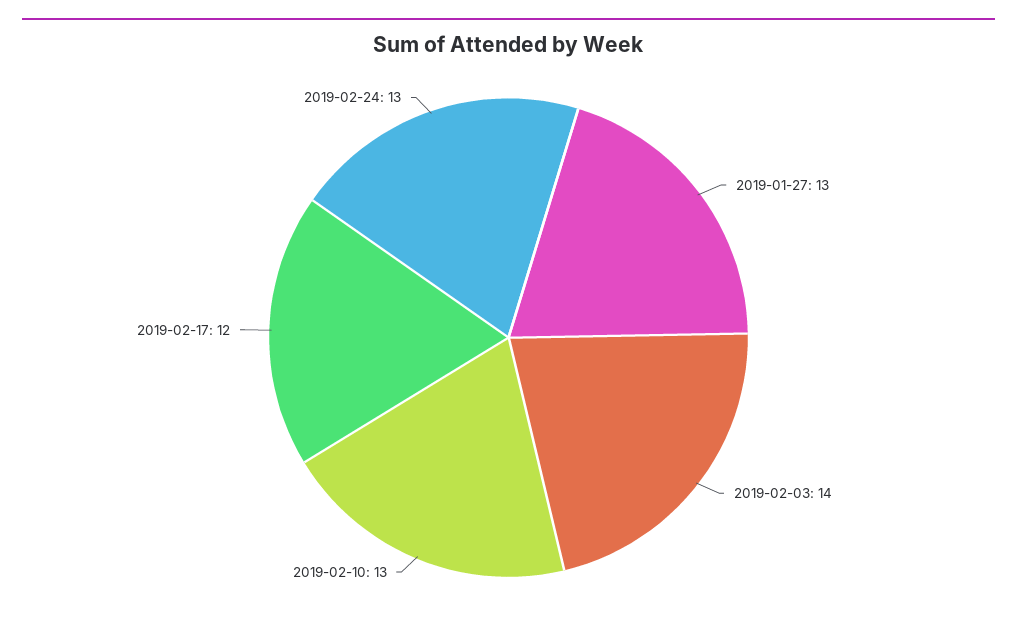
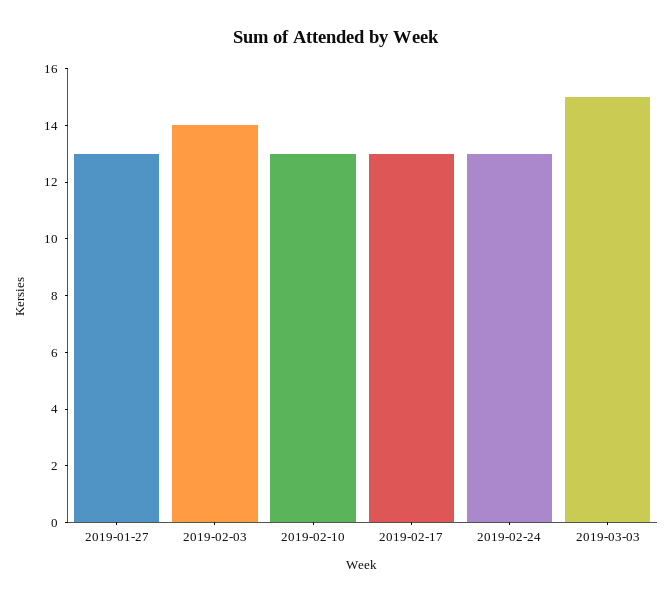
2019-02-17: 12 -> 13
2019-03-03: none -> 15

